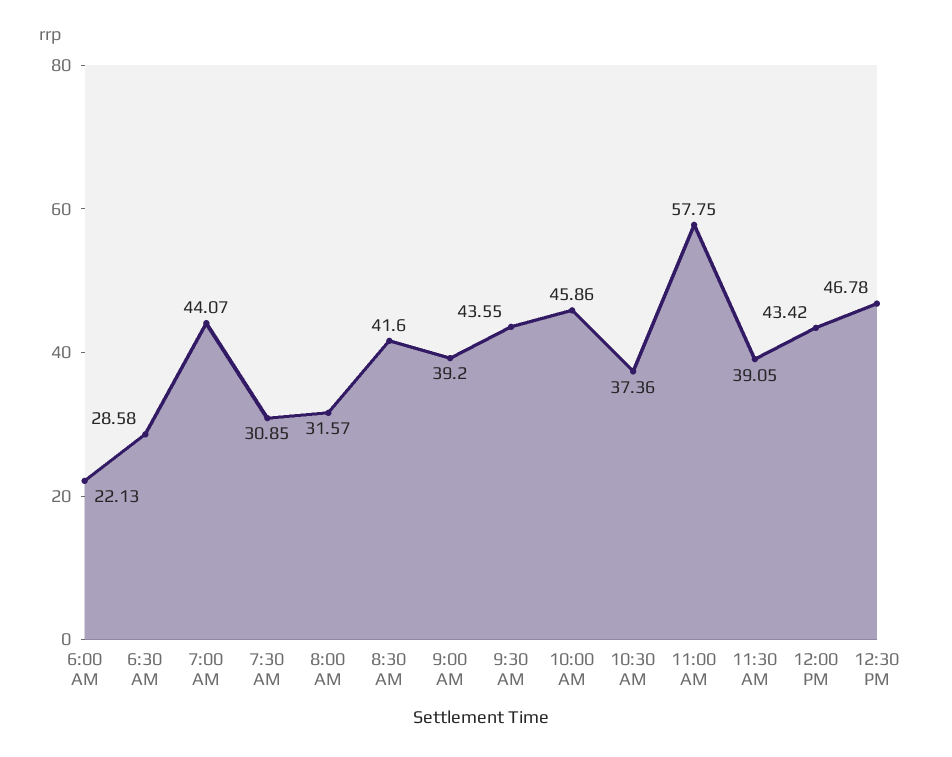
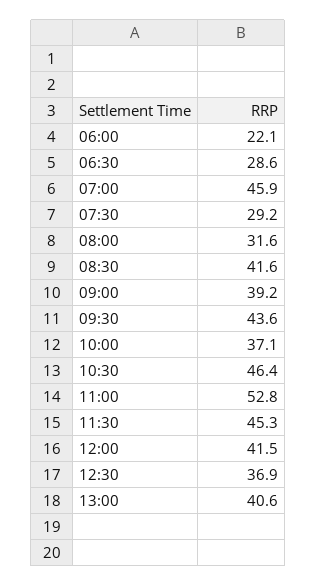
7:00 AM: 44.07 -> 45.9
7:30 AM: 30.85 -> 29.2
10:00 AM: 45.86 -> 37.1
10:30 AM: 37.36 -> 46.4
11:00 AM: 57.75 -> 52.8
11:30 AM: 39.05 -> 45.3
12:00 PM: 43.42 -> 41.5
12:30 PM: 46.78 -> 36.9
13:00: none -> 40.6

